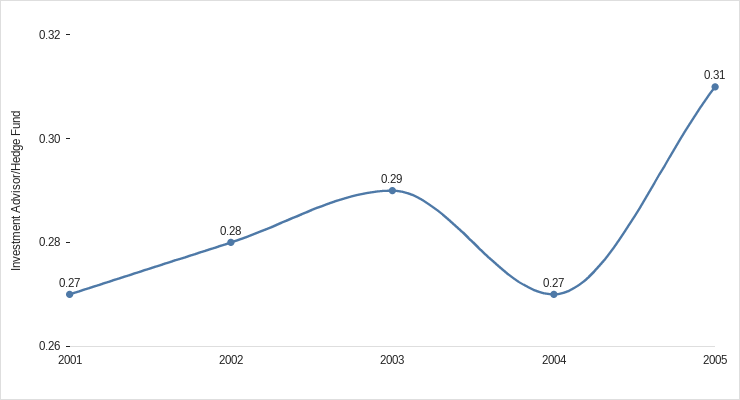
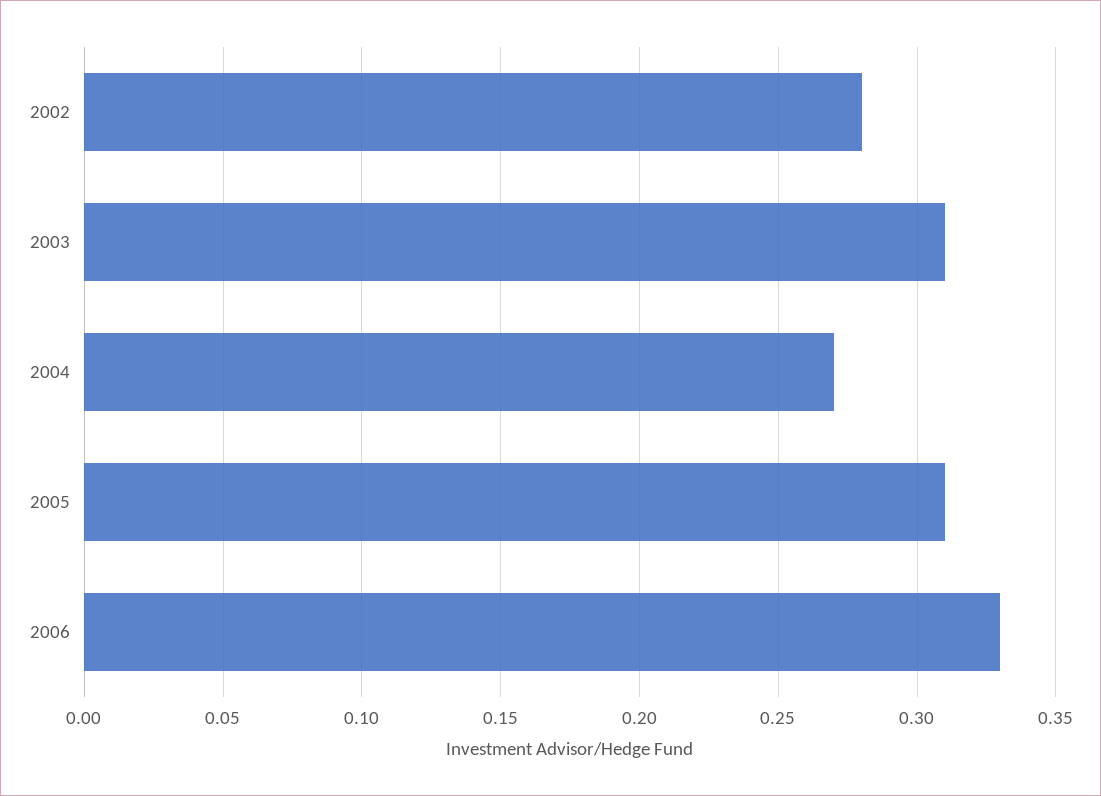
2001: 0.27 -> none
2003: 0.29 -> 0.31
2006: none -> 0.33

